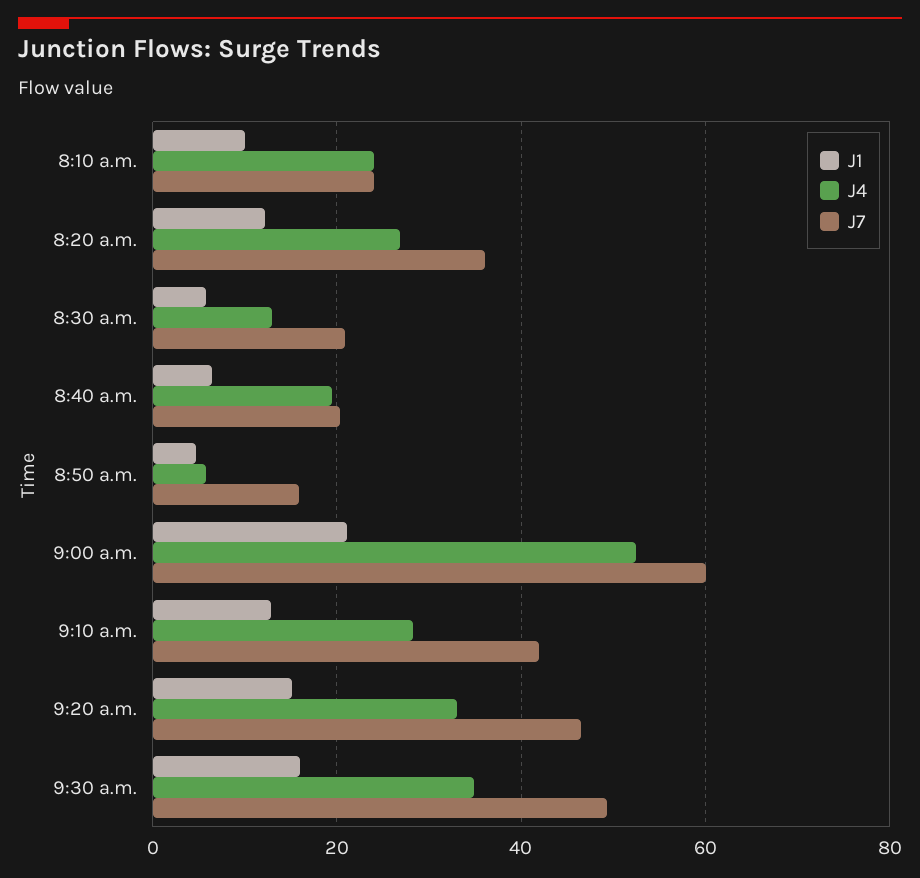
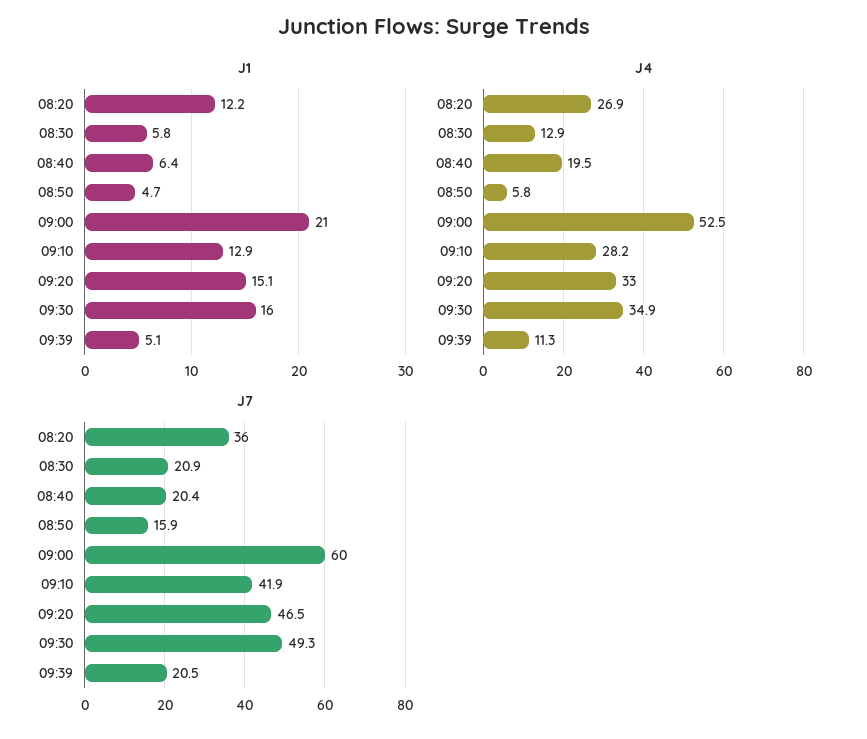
J1, 8:10 a.m.: 10 -> none
J4, 8:10 a.m.: 24 -> none
J7, 8:10 a.m.: 24 -> none
J1, 09:39: none -> 5.1
J4, 09:39: none -> 11.3
J7, 09:39: none -> 20.5

